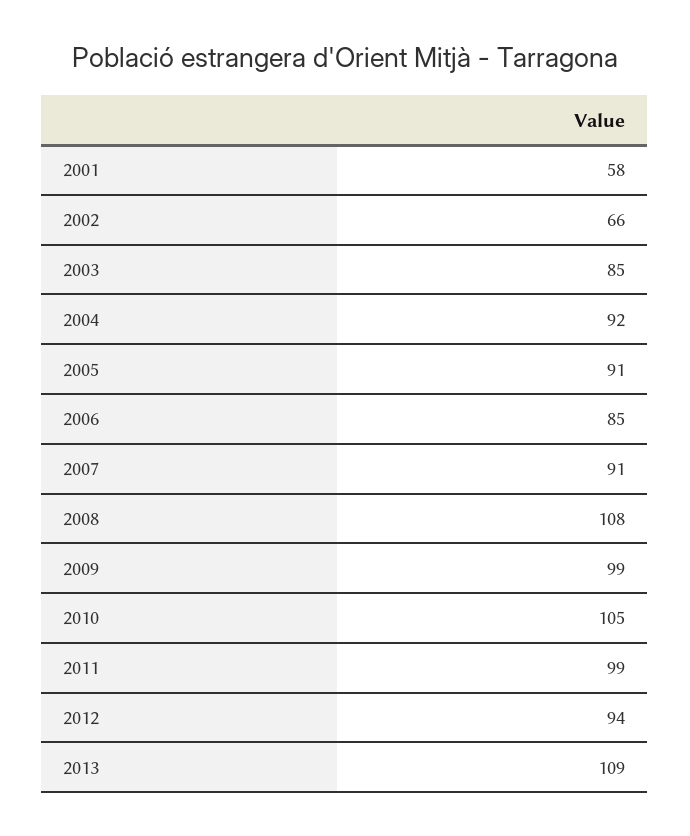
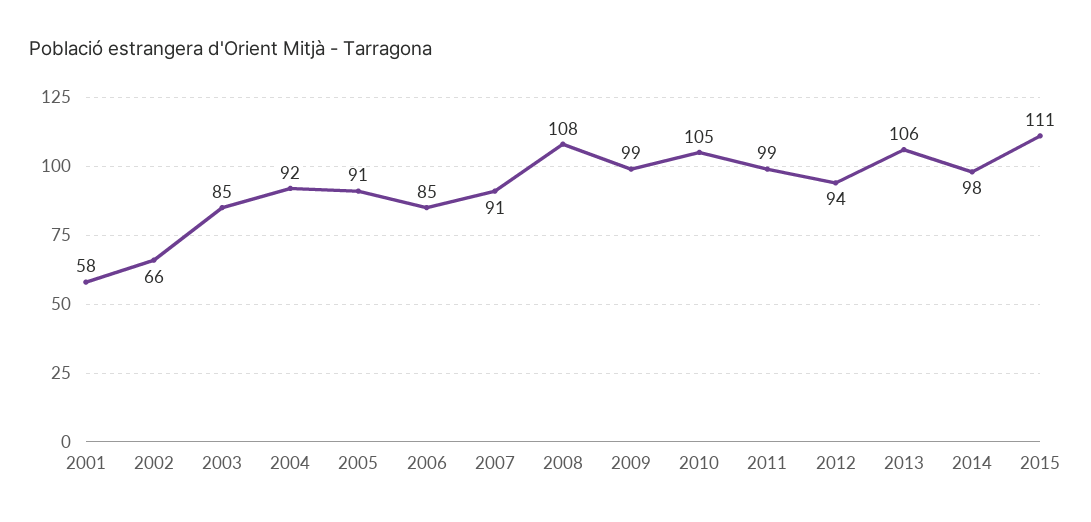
2013: 109 -> 106
2014: none -> 98
2015: none -> 111

